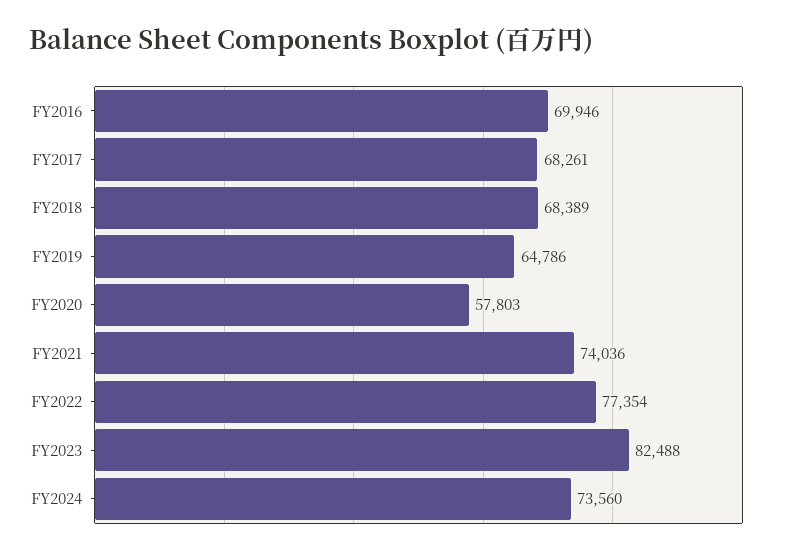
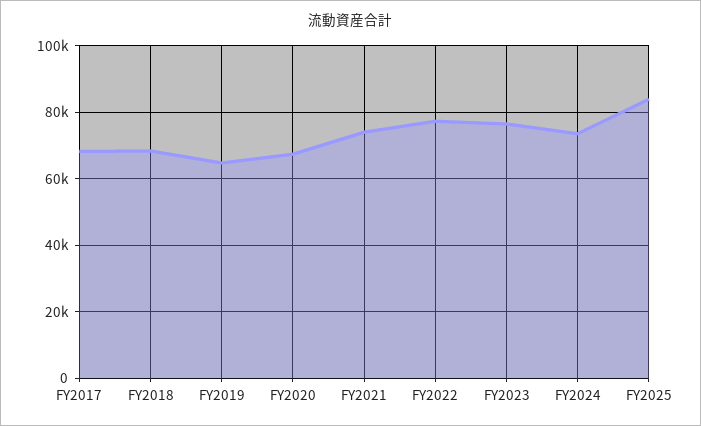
FY2016: 69946 -> none
FY2020: 57803 -> 68000
FY2023: 82488 -> 76000
FY2025: none -> 84000

